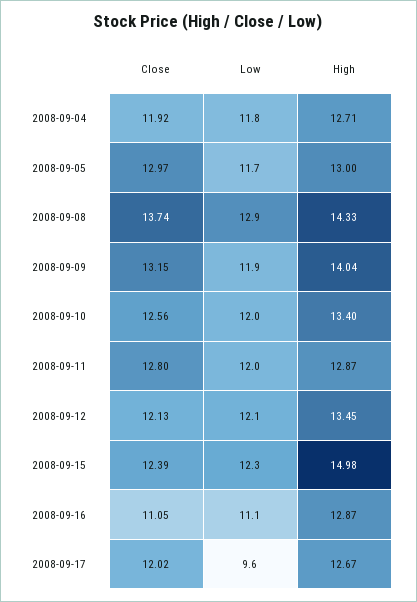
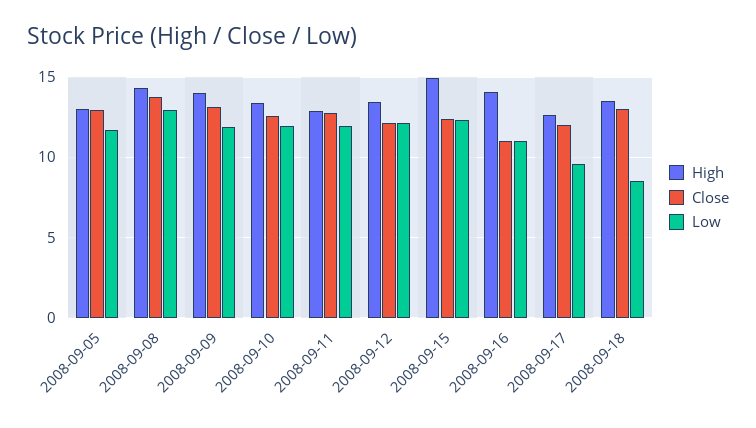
Close, 2008-09-04: 11.92 -> none
Low, 2008-09-04: 11.8 -> none
High, 2008-09-04: 12.71 -> none
High, 2008-09-16: 12.87 -> 14
High, 2008-09-18: none -> 13.5
Close, 2008-09-18: none -> 13
Low, 2008-09-18: none -> 8.5

